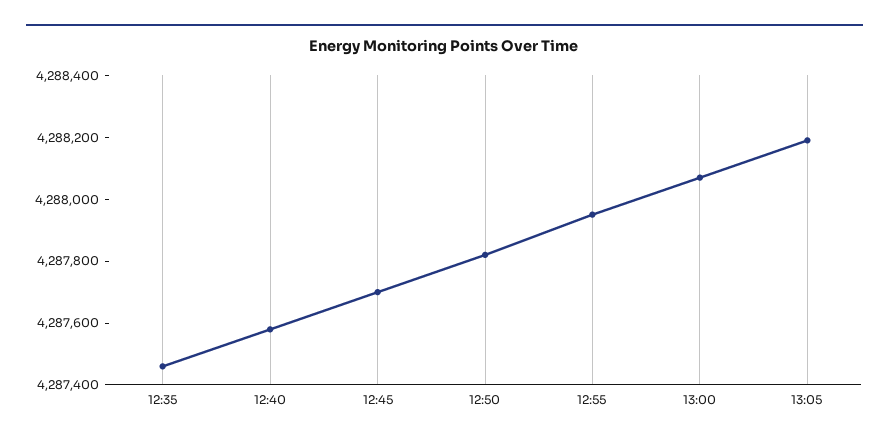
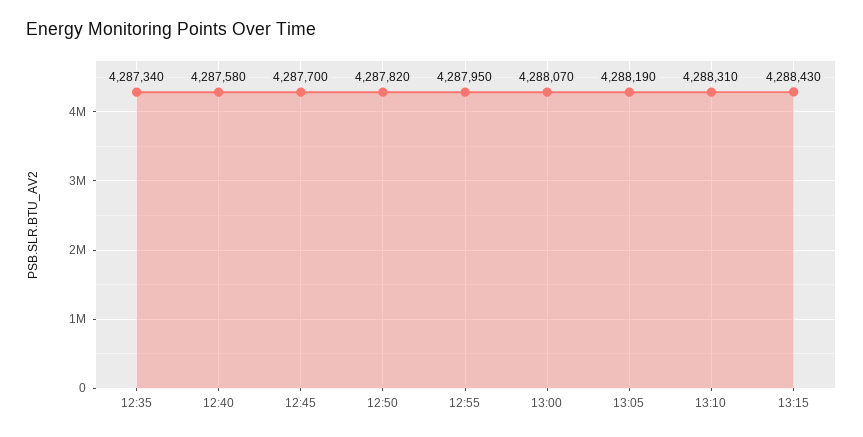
12:35: 4287450 -> 4287340
13:10: none -> 4288310
13:15: none -> 4288430

